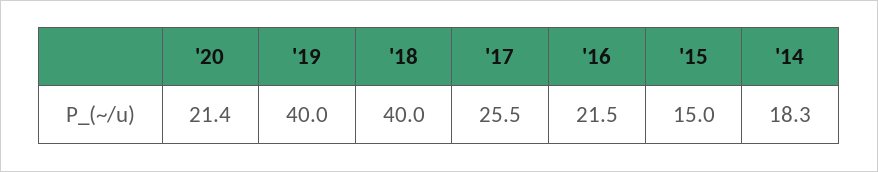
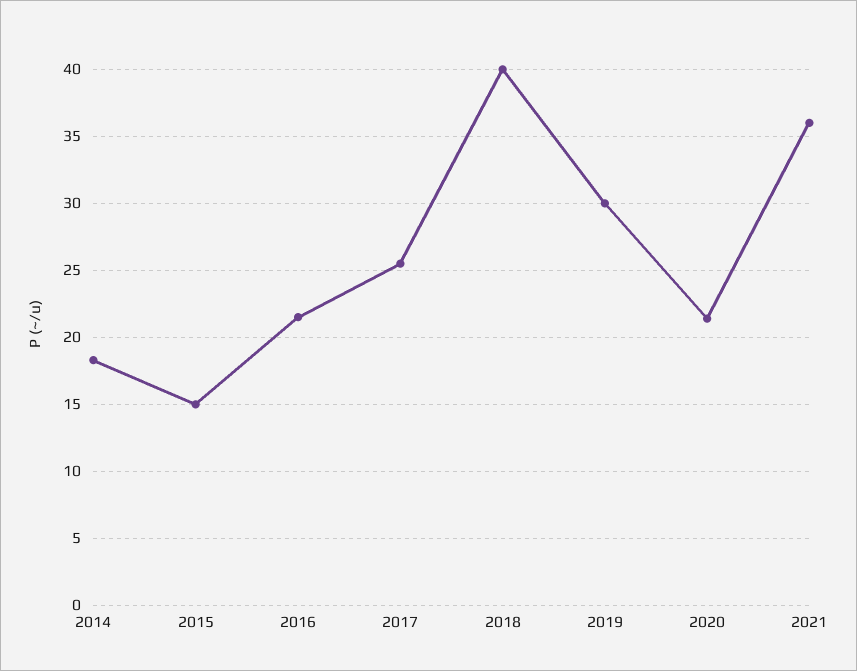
'19: 40 -> 30
2021: none -> 36

